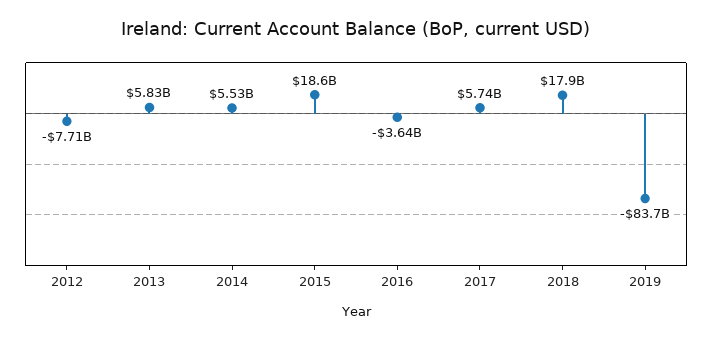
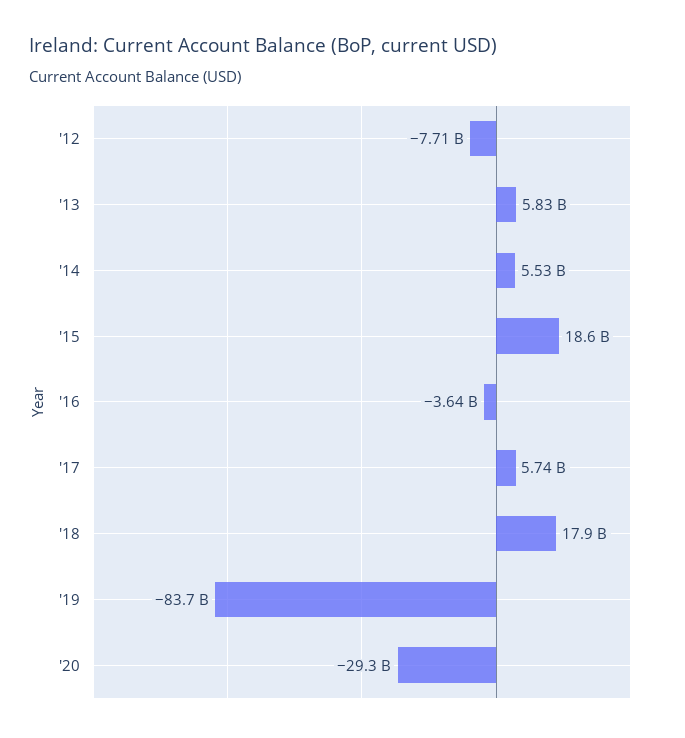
'20: none -> -29300000000

